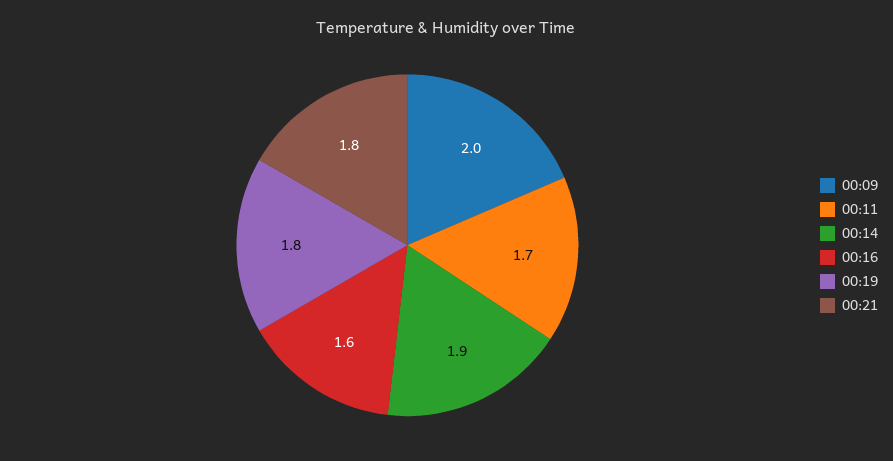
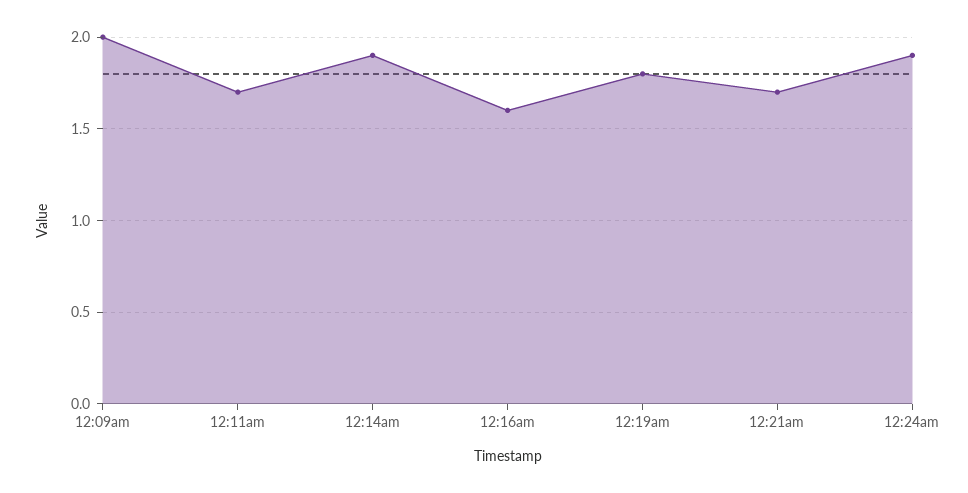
00:21: 1.8 -> 1.7
12:24am: none -> 1.9

